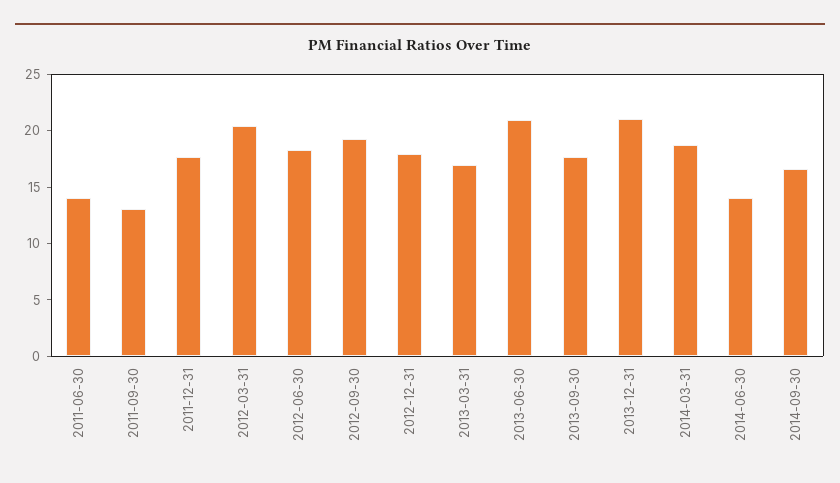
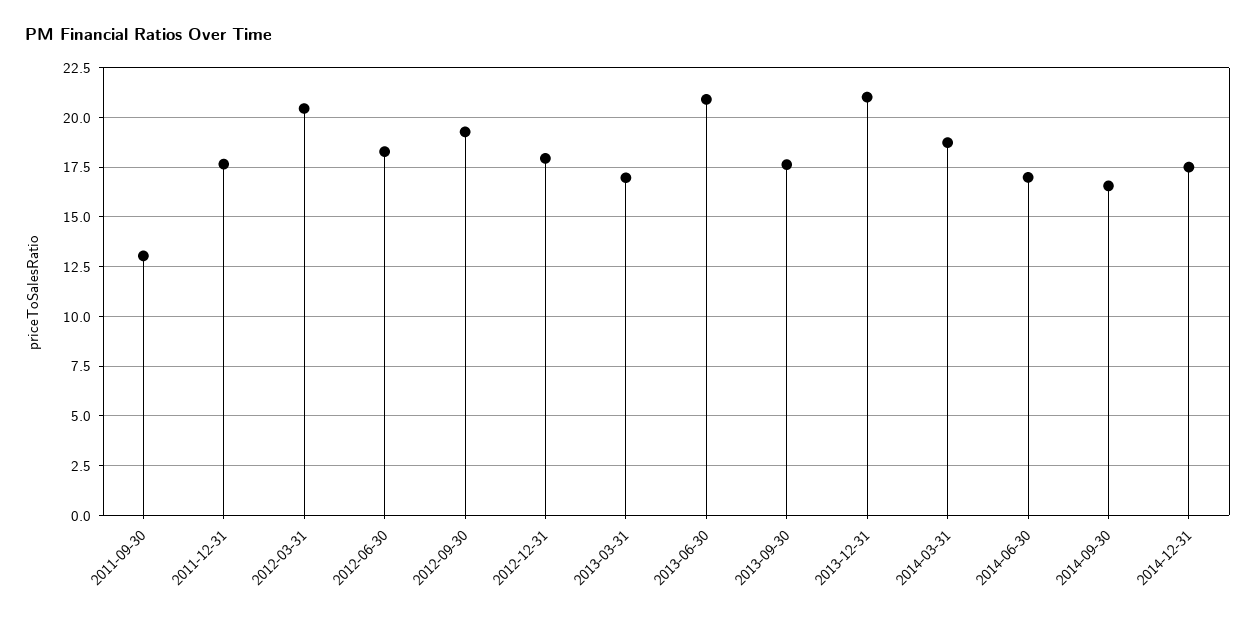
2011-06-30: 14 -> none
2014-06-30: 14 -> 17
2014-12-31: none -> 17.5

